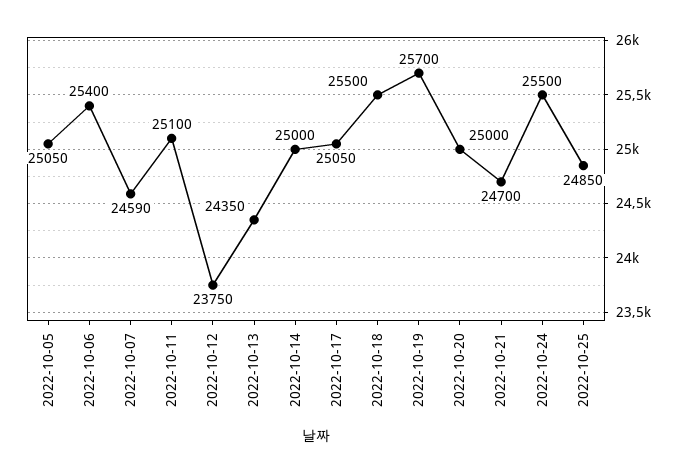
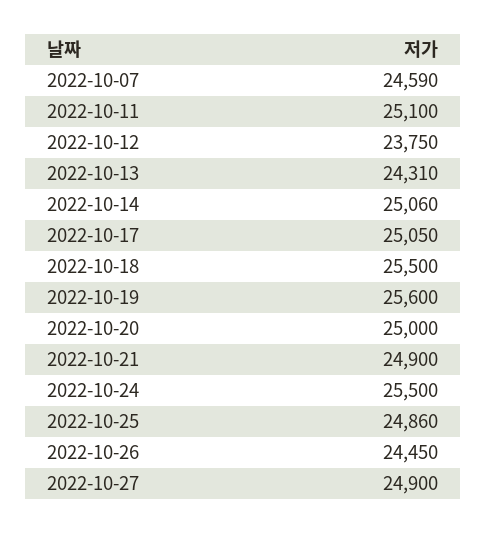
2022-10-05: 25050 -> none
2022-10-06: 25400 -> none
2022-10-13: 24350 -> 24310
2022-10-14: 25000 -> 25060
2022-10-19: 25700 -> 25600
2022-10-21: 24700 -> 24900
2022-10-25: 24850 -> 24860
2022-10-26: none -> 24450
2022-10-27: none -> 24900

